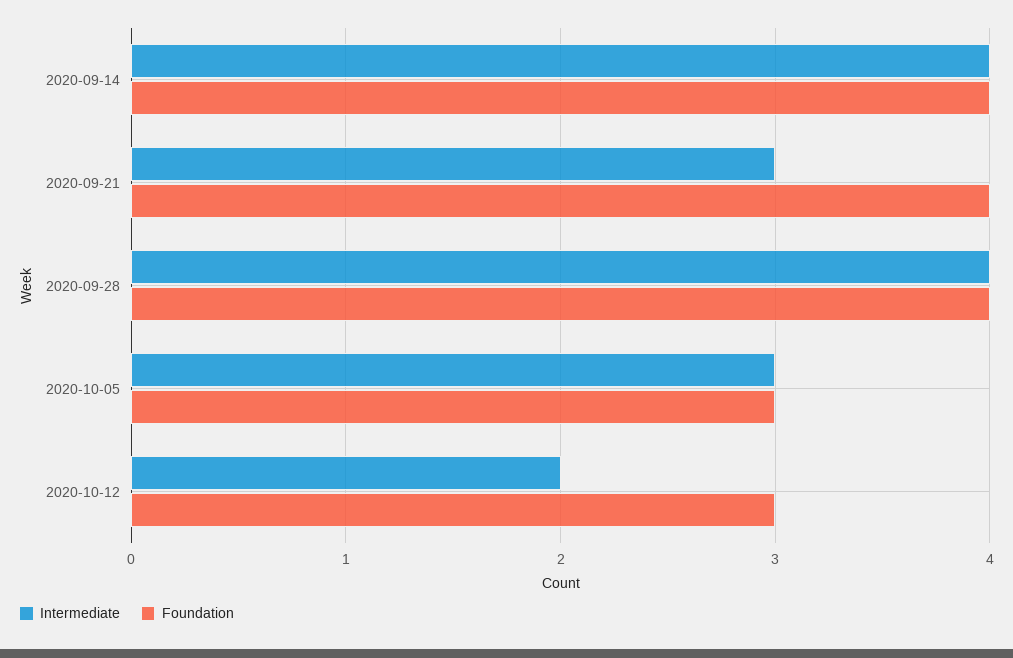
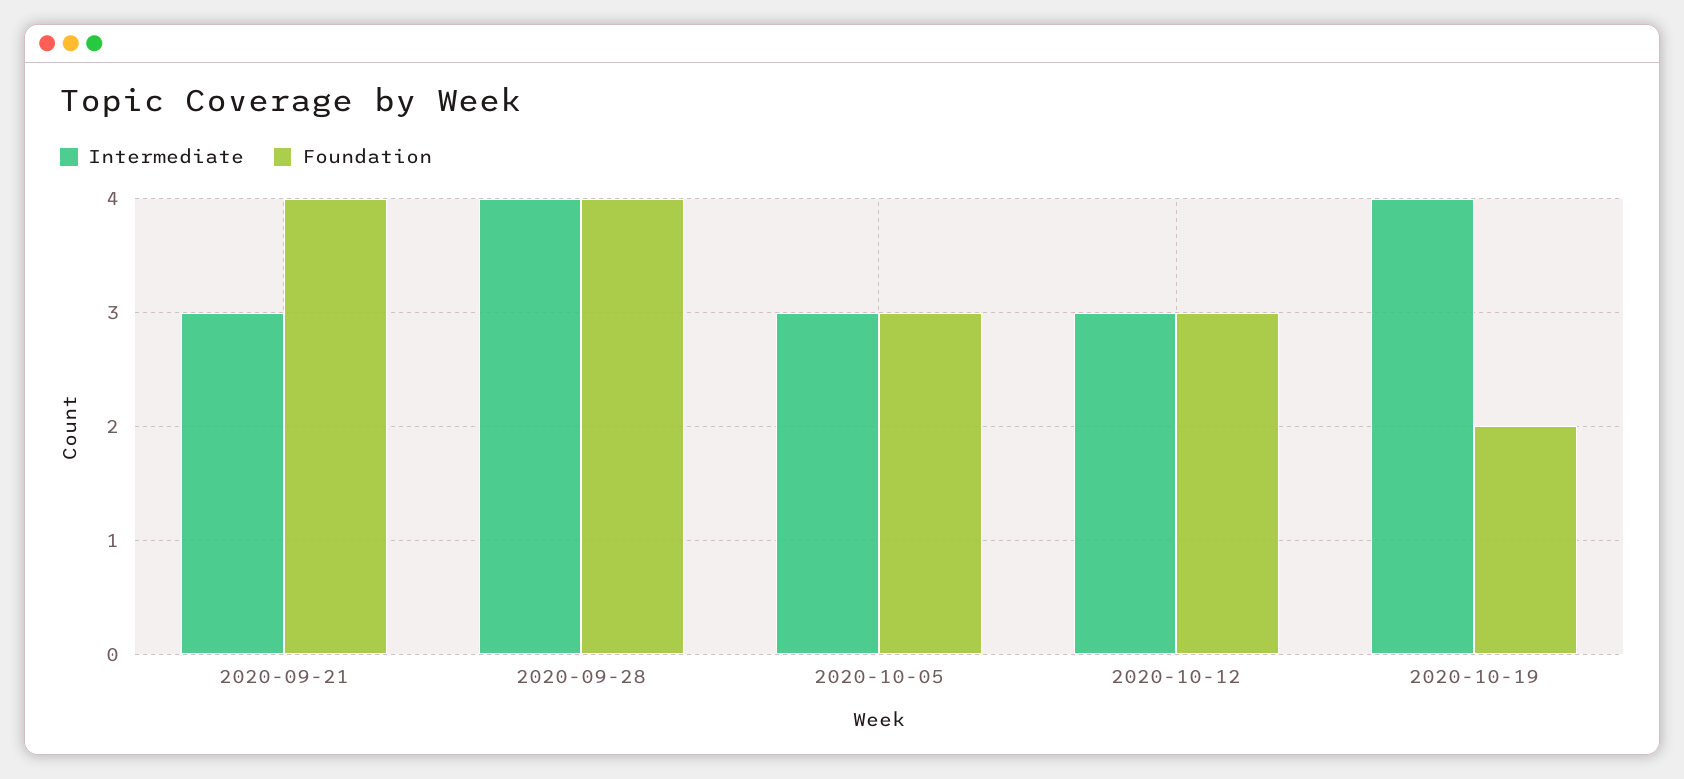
Intermediate, 2020-09-14: 4 -> none
Foundation, 2020-09-14: 4 -> none
Intermediate, 2020-10-12: 2 -> 3
Intermediate, 2020-10-19: none -> 4
Foundation, 2020-10-19: none -> 2

